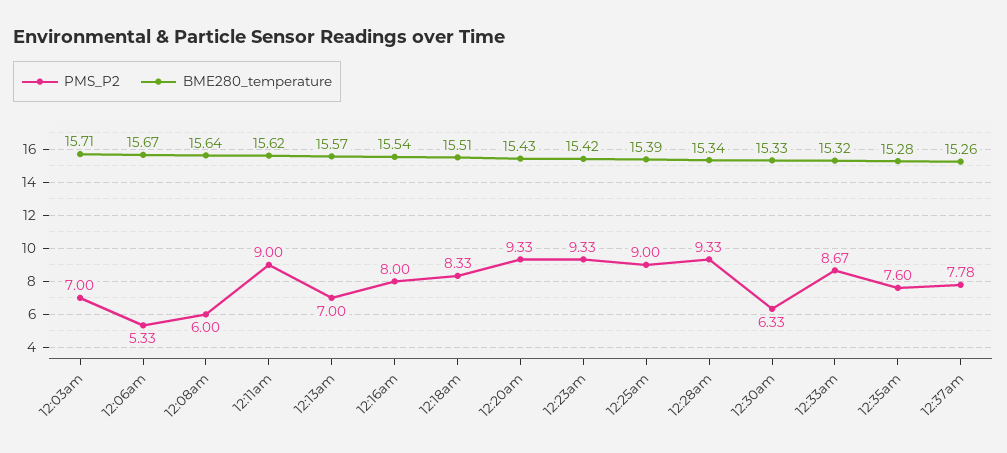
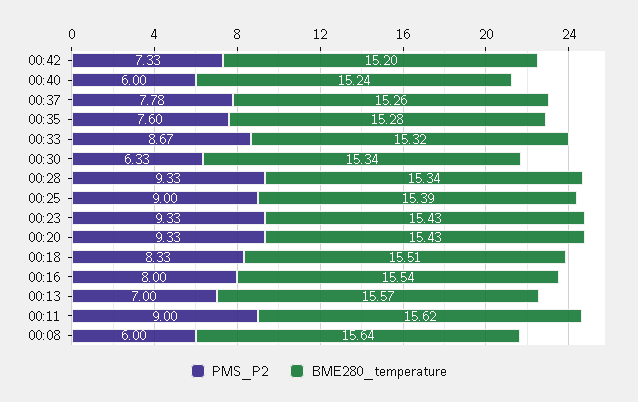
PMS_P2, 12:03am: 7 -> none
BME280_temperature, 12:03am: 15.71 -> none
PMS_P2, 12:06am: 5.33 -> none
BME280_temperature, 12:06am: 15.67 -> none
BME280_temperature, 12:23am: 15.42 -> 15.43
BME280_temperature, 12:30am: 15.33 -> 15.34
PMS_P2, 00:42: none -> 7.33
BME280_temperature, 00:42: none -> 15.2
PMS_P2, 00:40: none -> 6
BME280_temperature, 00:40: none -> 15.24

